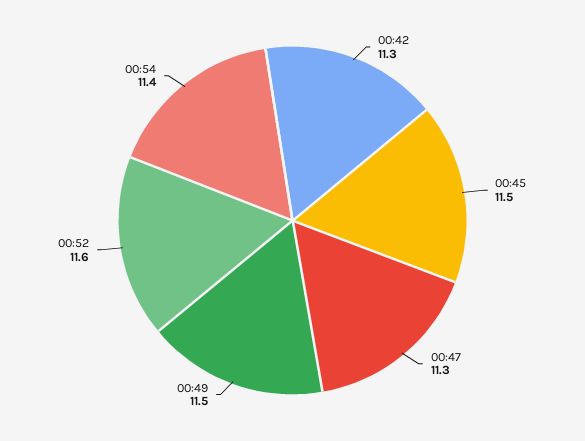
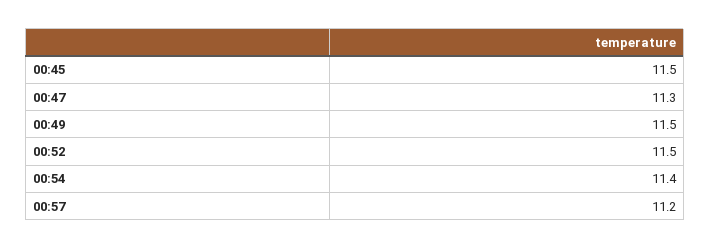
00:42: 11.3 -> none
00:52: 11.6 -> 11.5
00:57: none -> 11.2

